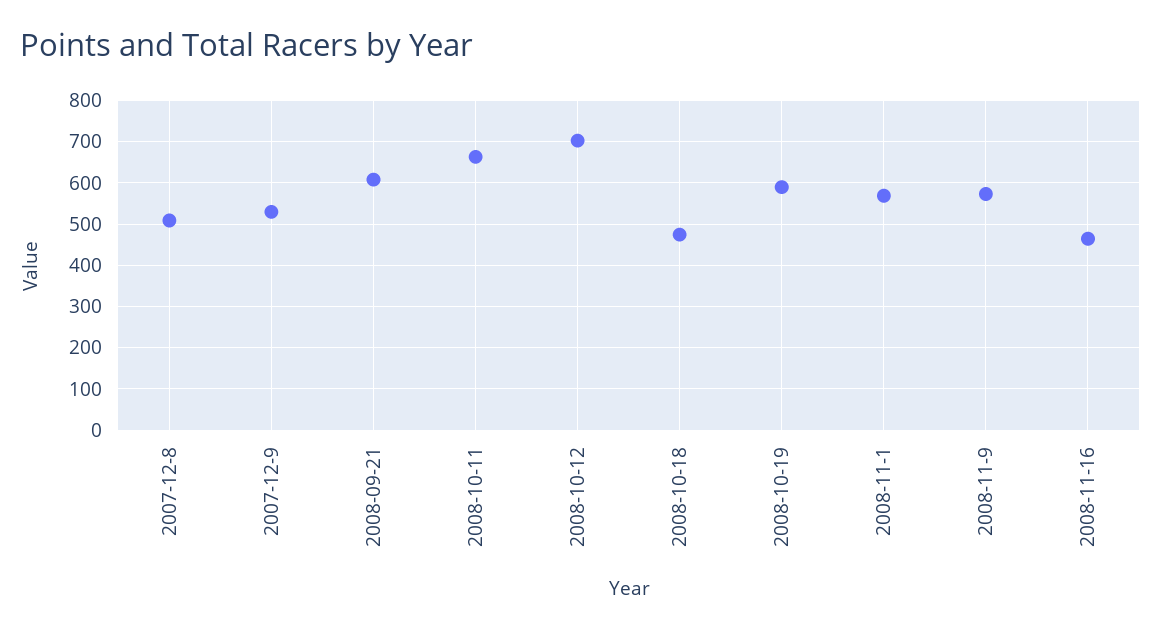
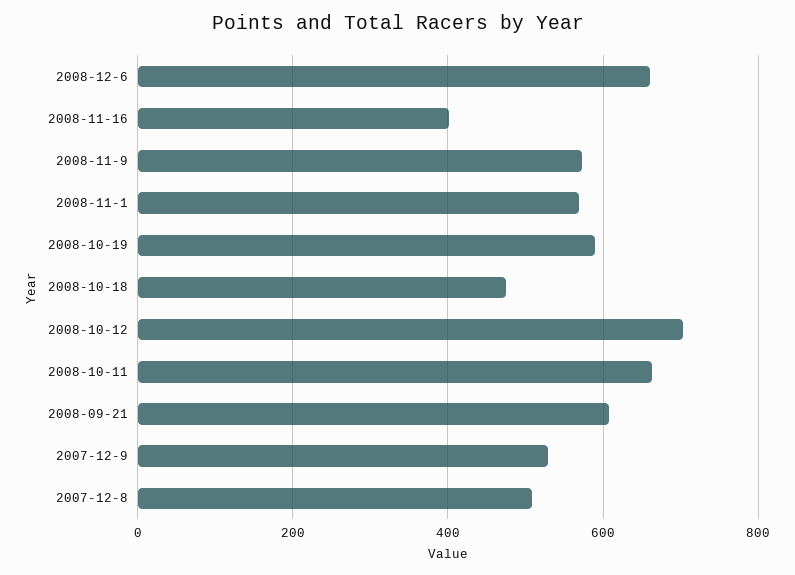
2008-11-16: 460 -> 400
2008-12-6: none -> 660

